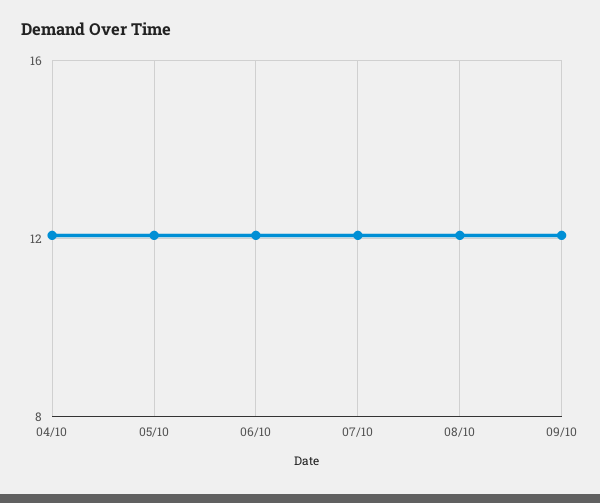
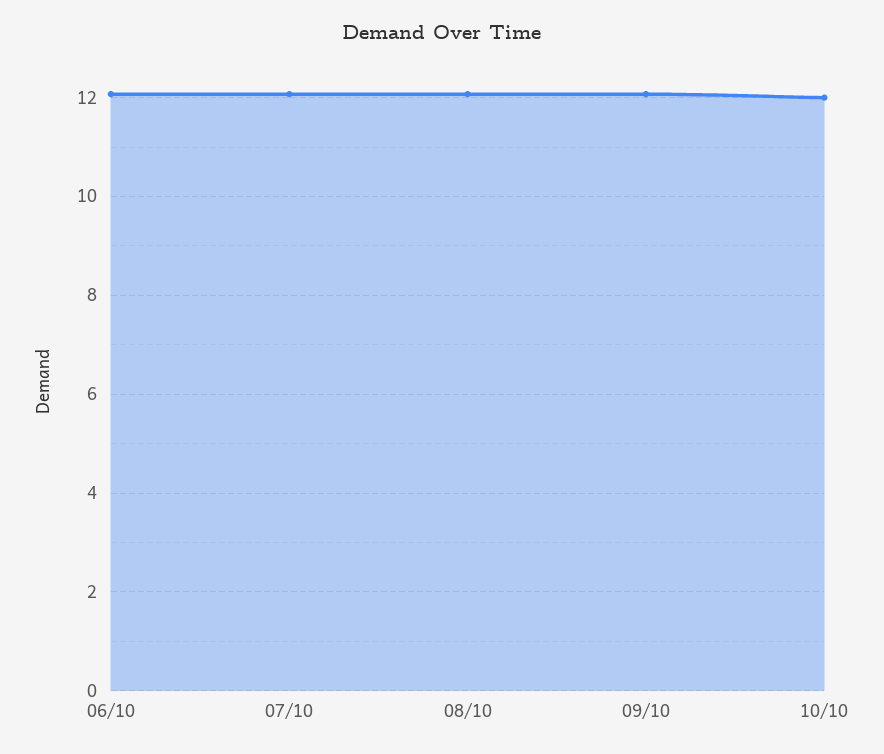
04/10: 12 -> none
05/10: 12 -> none
10/10: none -> 12

